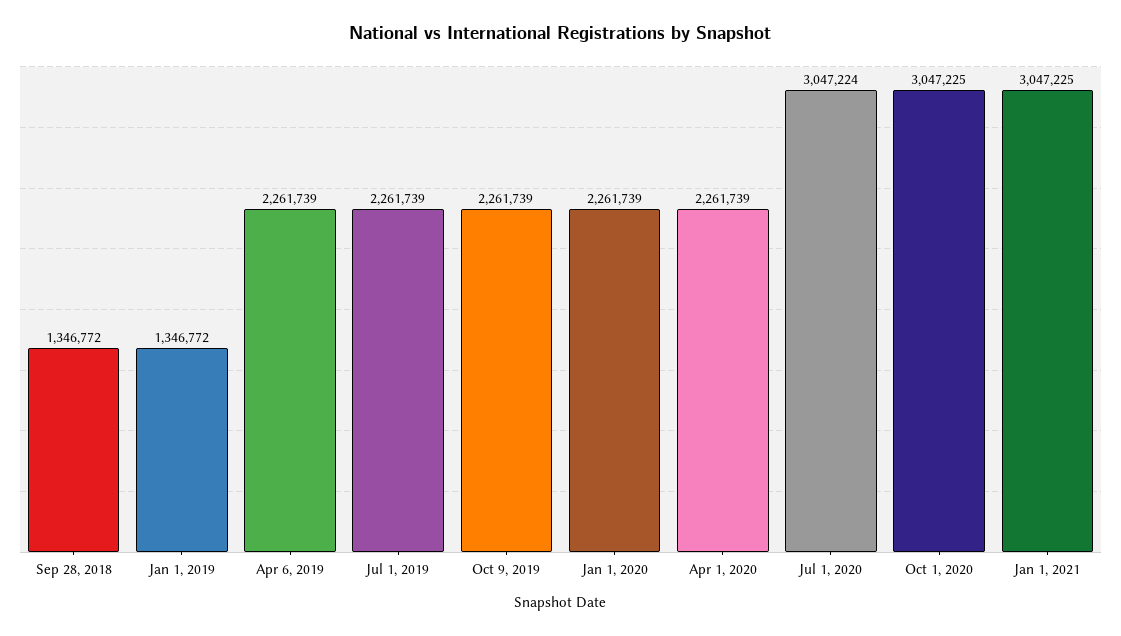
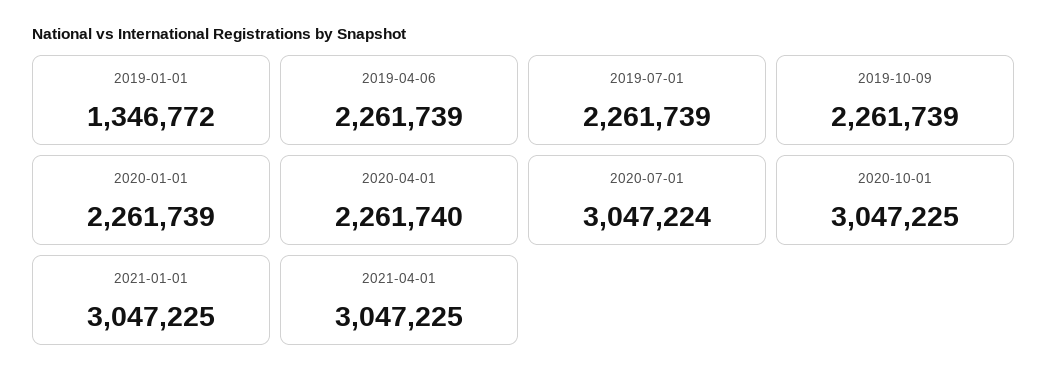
Sep 28, 2018: 1346772 -> none
Apr 1, 2020: 2261739 -> 2261740
2021-04-01: none -> 3047225

